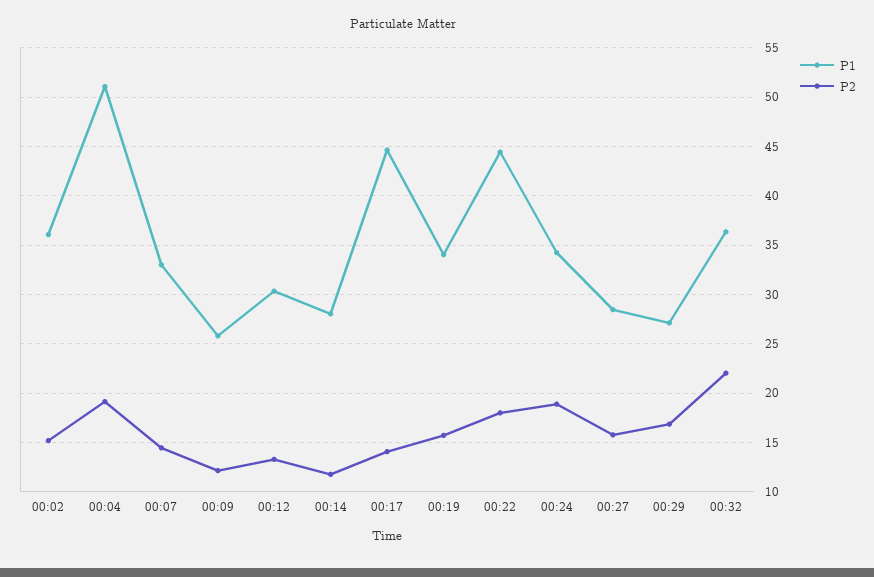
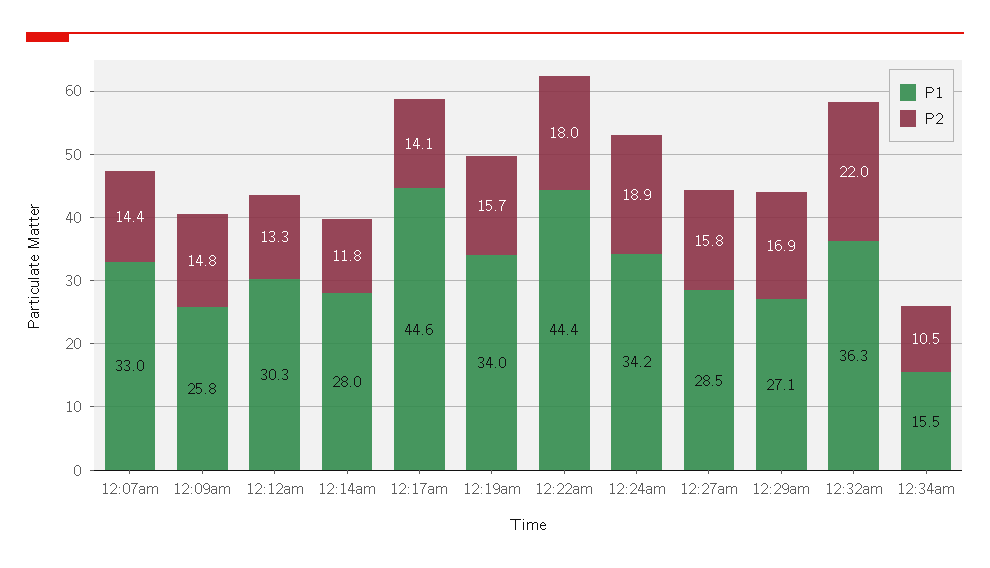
P1, 00:02: 36 -> none
P2, 00:02: 15 -> none
P1, 00:04: 51 -> none
P2, 00:04: 19 -> none
P2, 00:09: 12 -> 14.8
P1, 12:34am: none -> 15.5
P2, 12:34am: none -> 10.5

